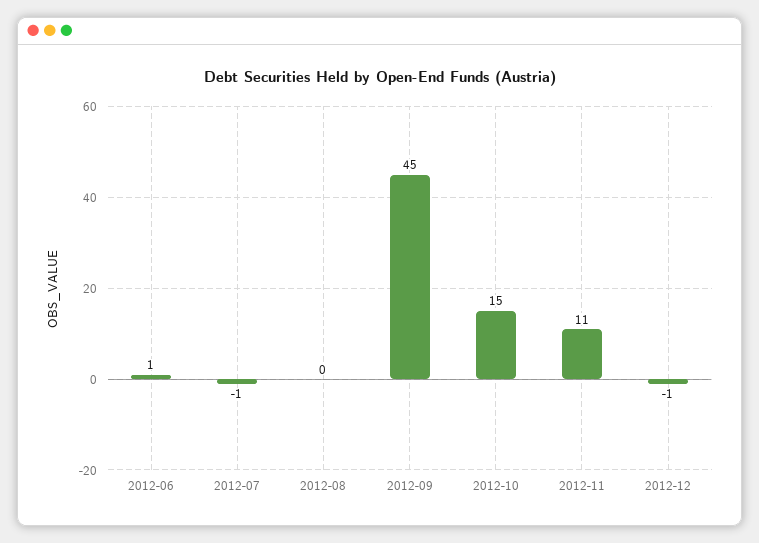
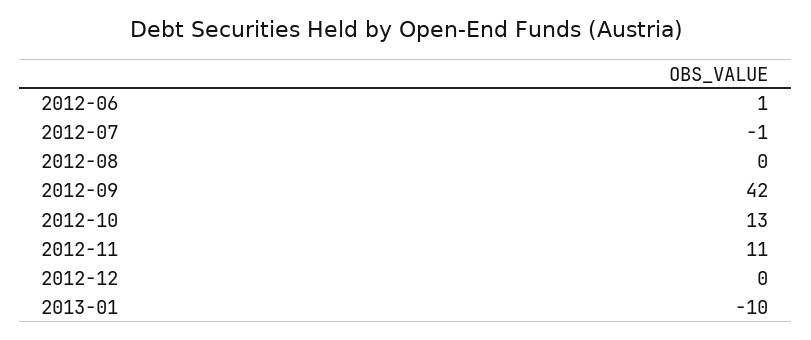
2012-09: 45 -> 42
2012-10: 15 -> 13
2012-12: -1 -> 0
2013-01: none -> -10

